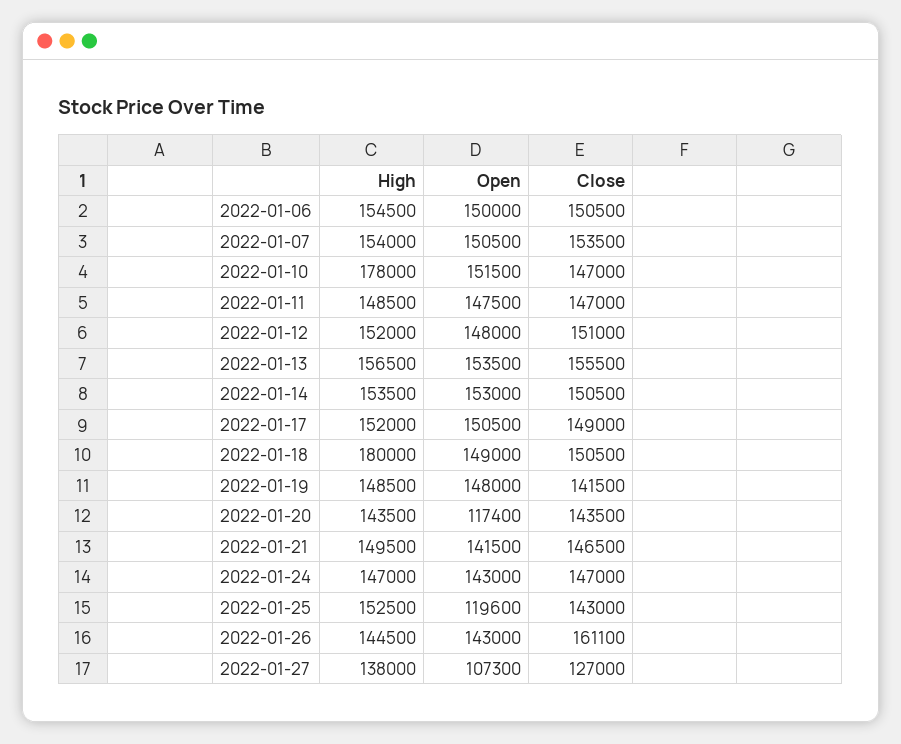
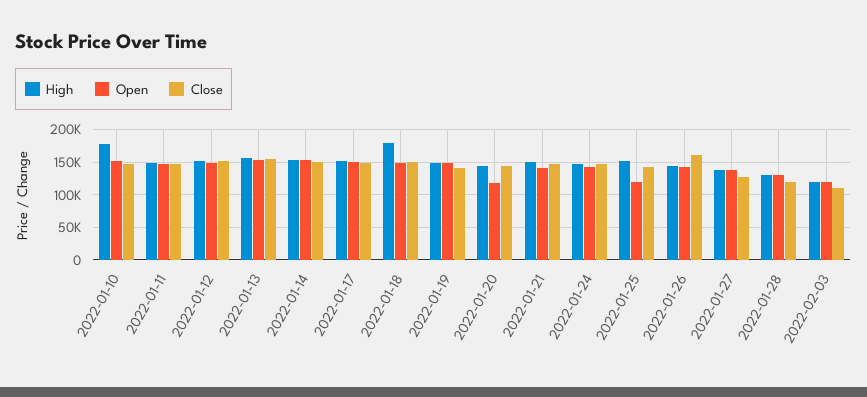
High, 2022-01-06: 154500 -> none
Open, 2022-01-06: 150000 -> none
Close, 2022-01-06: 150500 -> none
High, 2022-01-07: 154000 -> none
Open, 2022-01-07: 150500 -> none
Close, 2022-01-07: 153500 -> none
Open, 2022-01-27: 107300 -> 140000
High, 2022-01-28: none -> 130000
Open, 2022-01-28: none -> 130000
Close, 2022-01-28: none -> 120000
High, 2022-02-03: none -> 120000
Open, 2022-02-03: none -> 120000
Close, 2022-02-03: none -> 110000

